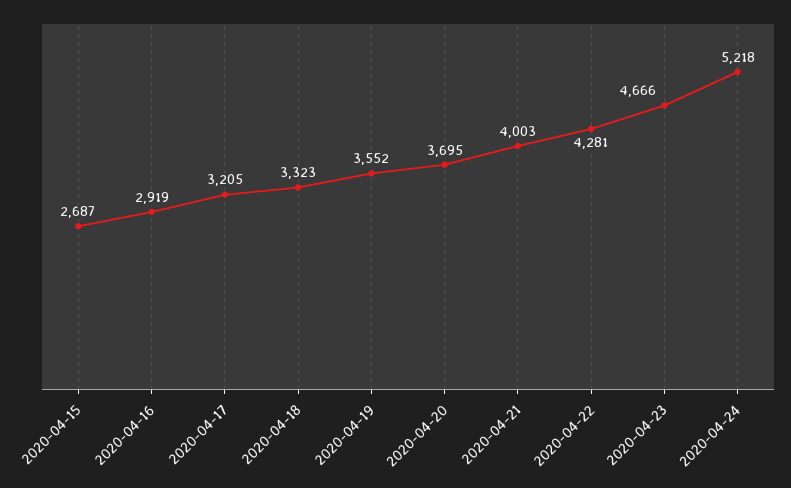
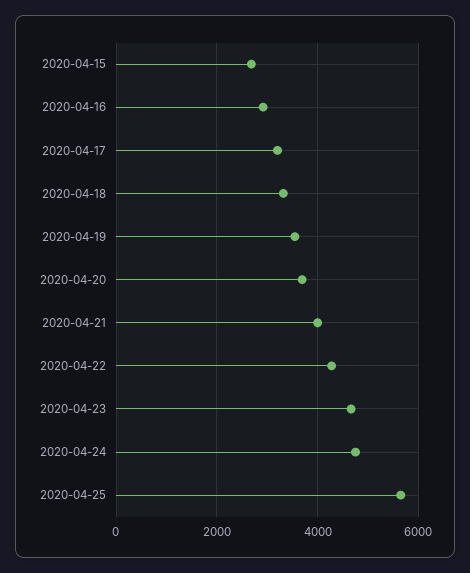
2020-04-24: 5218 -> 4800
2020-04-25: none -> 5600

